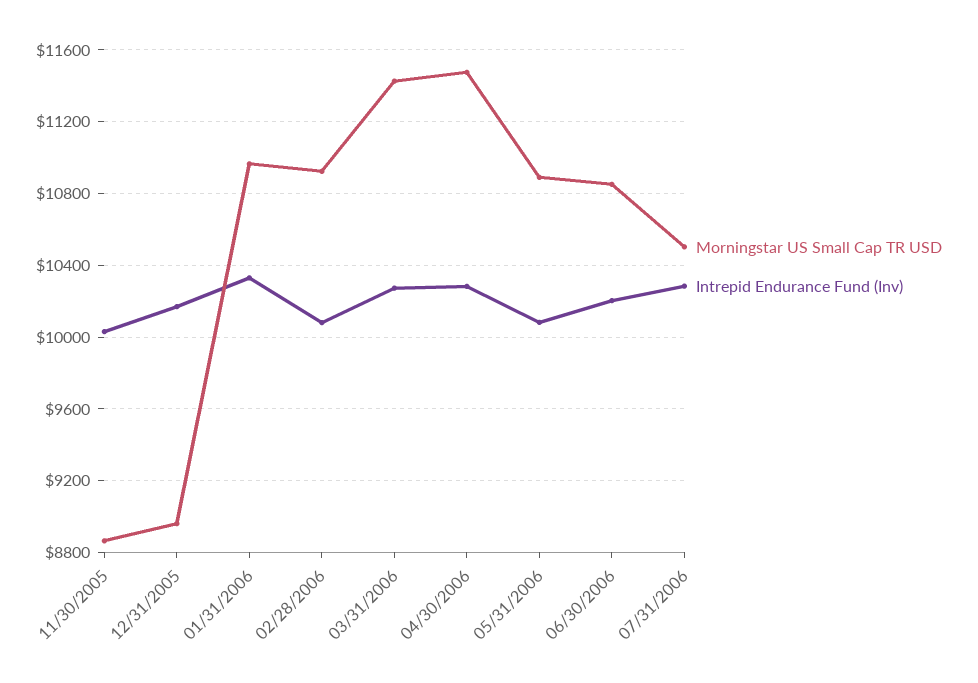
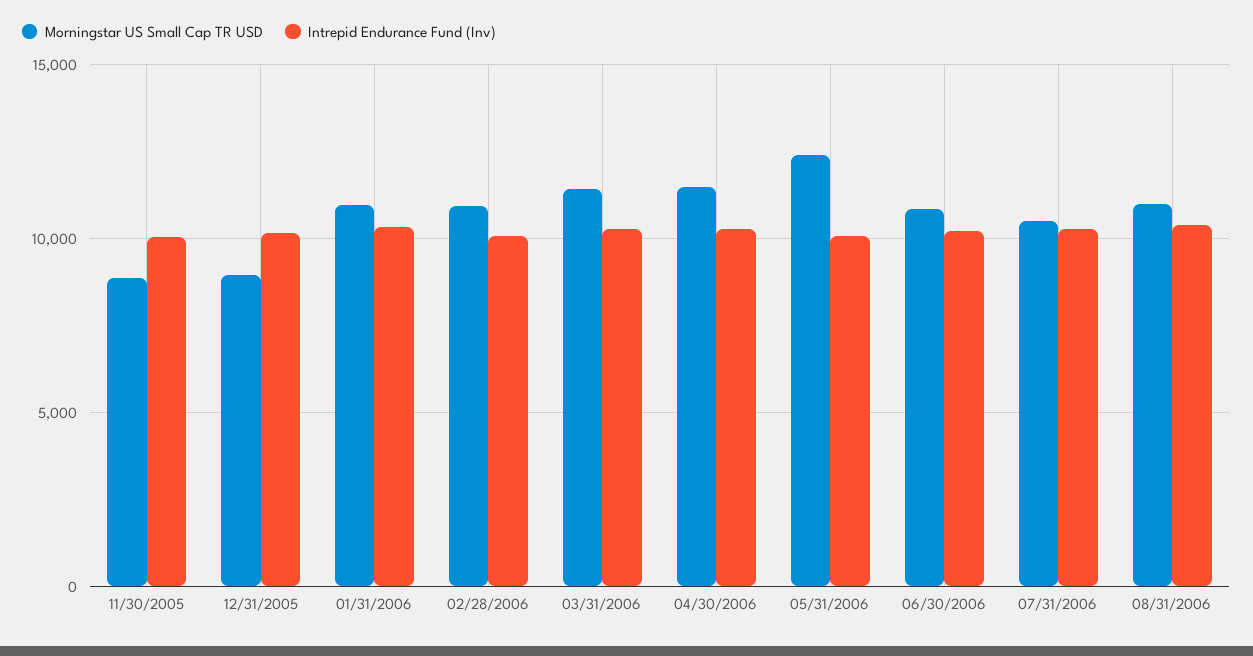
Morningstar US Small Cap TR USD, 05/31/2006: 10900 -> 12500
Morningstar US Small Cap TR USD, 08/31/2006: none -> 11000
Intrepid Endurance Fund (Inv), 08/31/2006: none -> 10500

